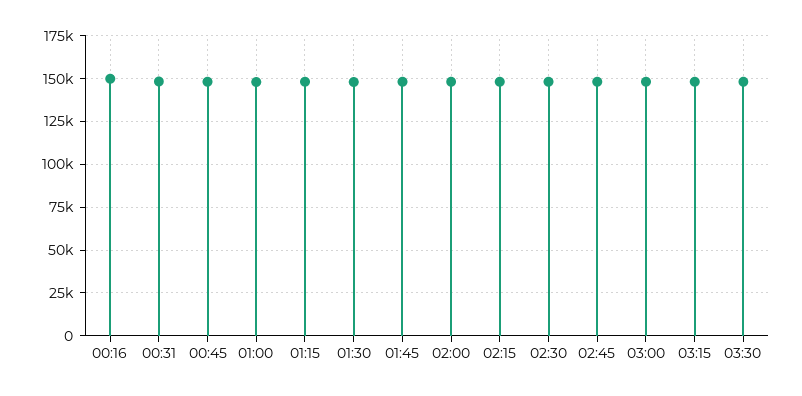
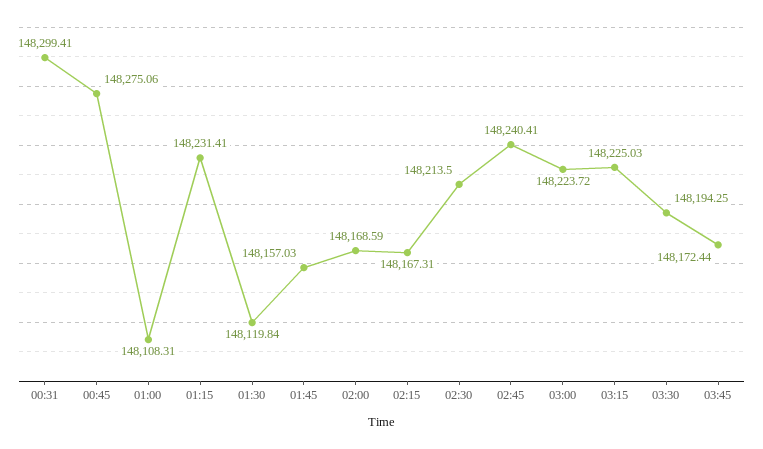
00:16: 150000 -> none
03:45: none -> 148172.44

